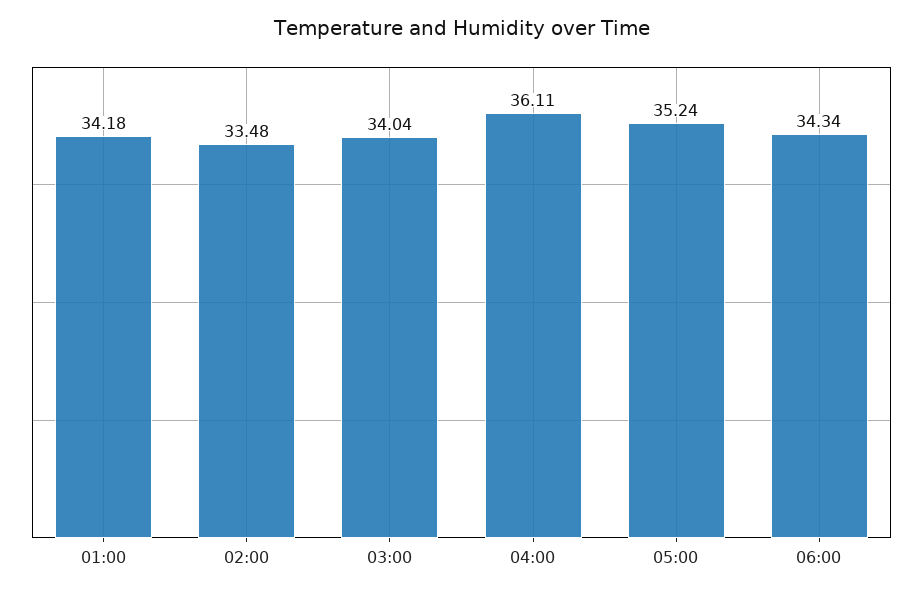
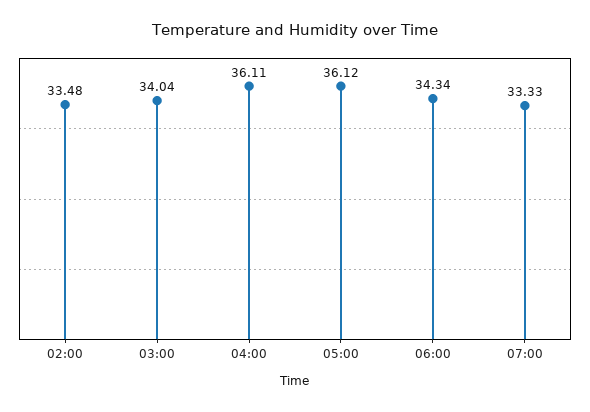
01:00: 34.18 -> none
05:00: 35.24 -> 36.12
07:00: none -> 33.33

